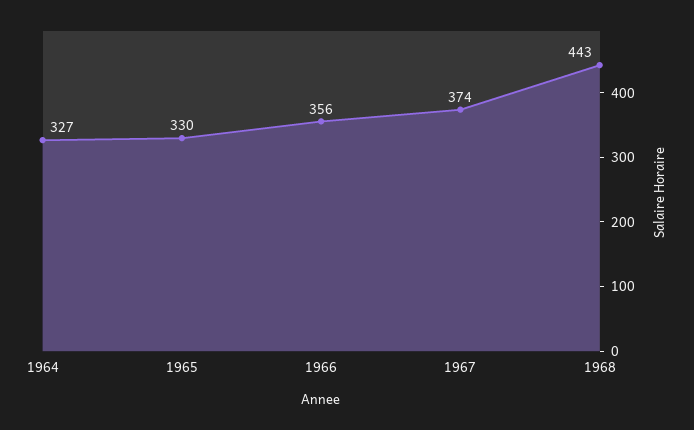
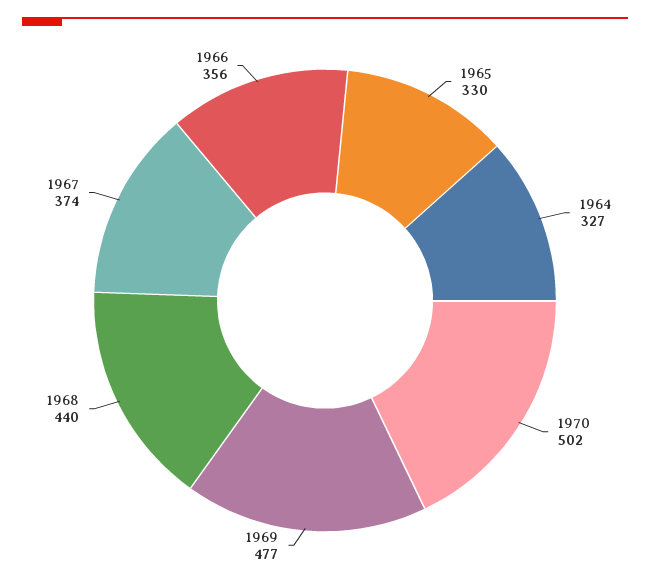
1968: 443 -> 440
1970: none -> 502
1969: none -> 477

